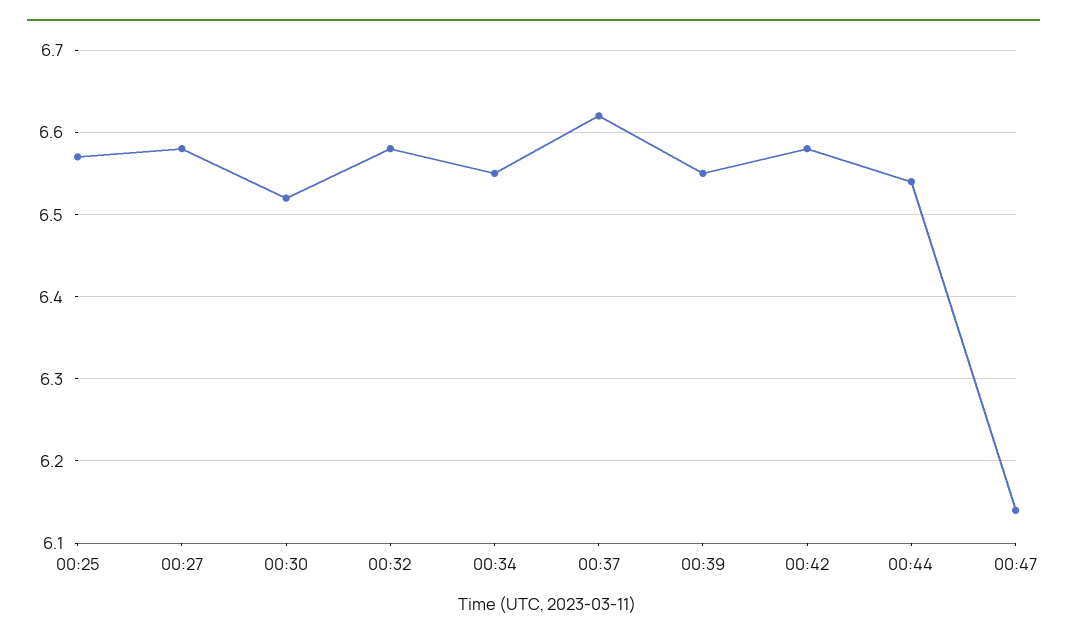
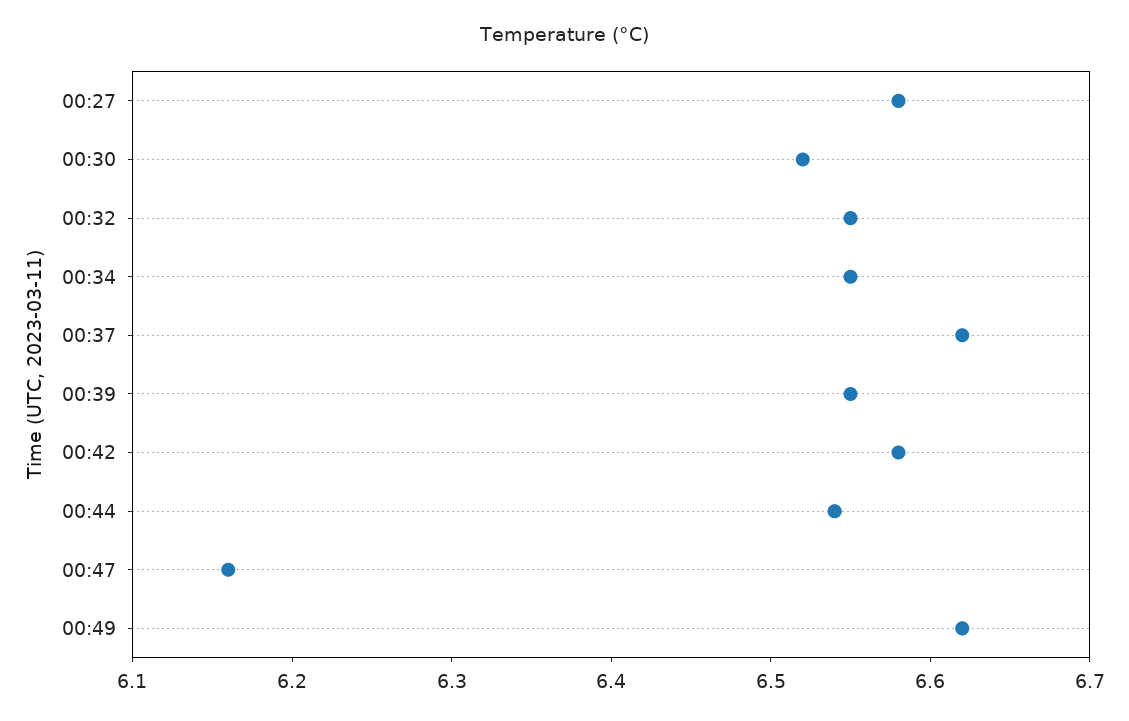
00:25: 6.57 -> none
00:32: 6.58 -> 6.55
00:47: 6.14 -> 6.16
00:49: none -> 6.62

